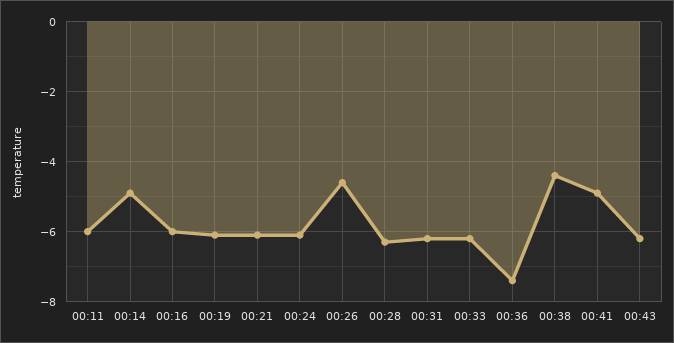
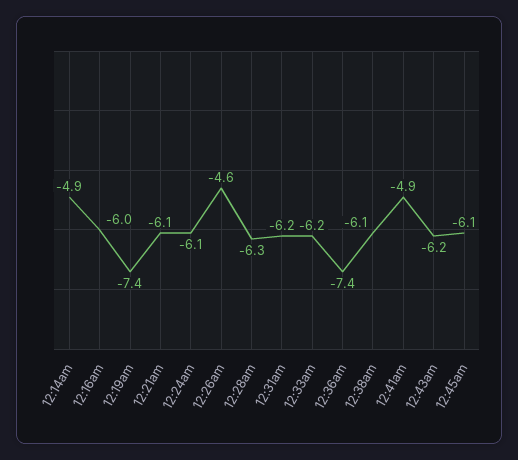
00:11: -6 -> none
00:19: -6 -> -7.4
00:38: -4.5 -> -6.1
12:45am: none -> -6.1

